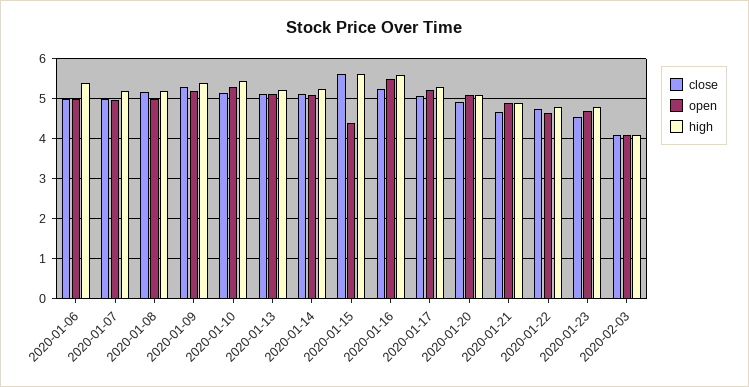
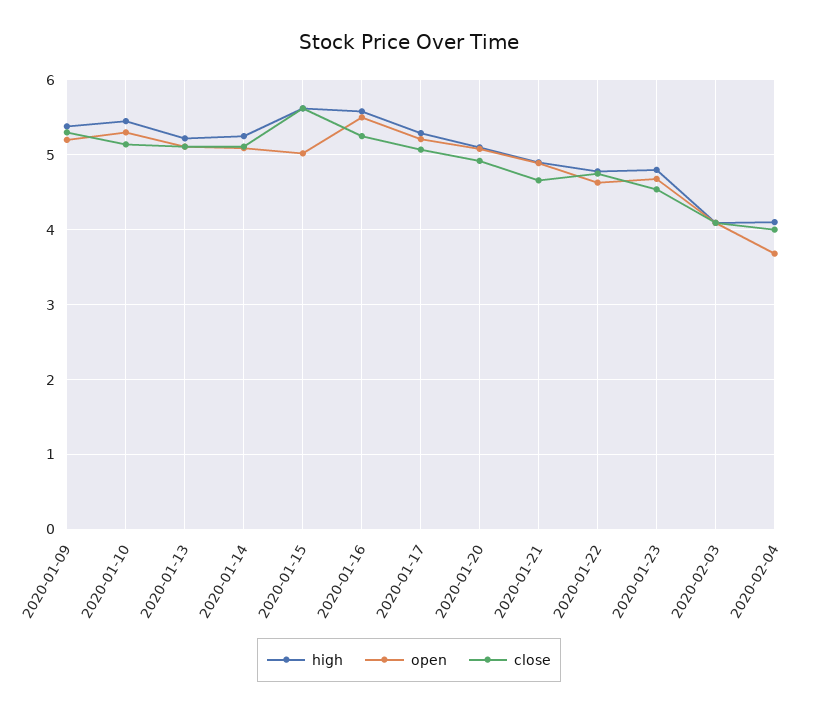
close, 2020-01-06: 5 -> none
open, 2020-01-06: 5 -> none
high, 2020-01-06: 5.4 -> none
close, 2020-01-07: 5 -> none
open, 2020-01-07: 5 -> none
high, 2020-01-07: 5.2 -> none
close, 2020-01-08: 5.2 -> none
open, 2020-01-08: 5 -> none
high, 2020-01-08: 5.2 -> none
open, 2020-01-15: 4.4 -> 5
high, 2020-02-04: none -> 4.1
open, 2020-02-04: none -> 3.7
close, 2020-02-04: none -> 4

